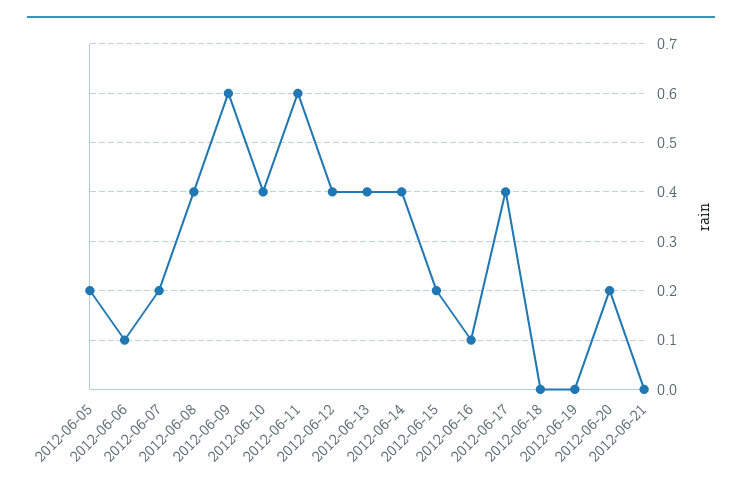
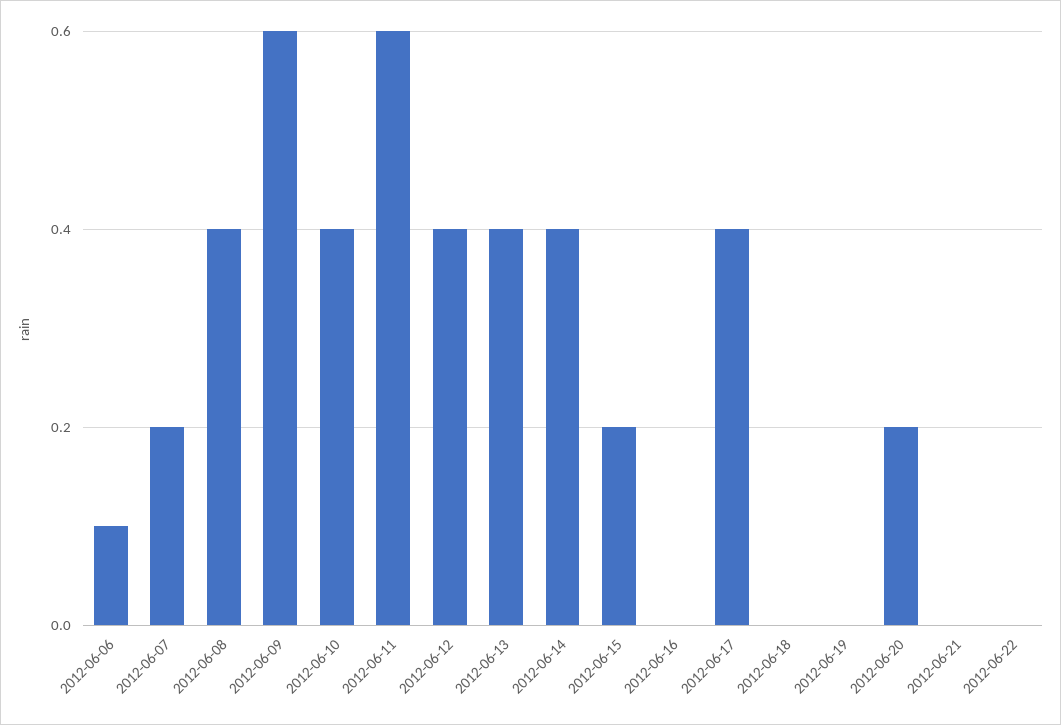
2012-06-05: 0.2 -> none
2012-06-16: 0.1 -> 0
2012-06-22: none -> 0

